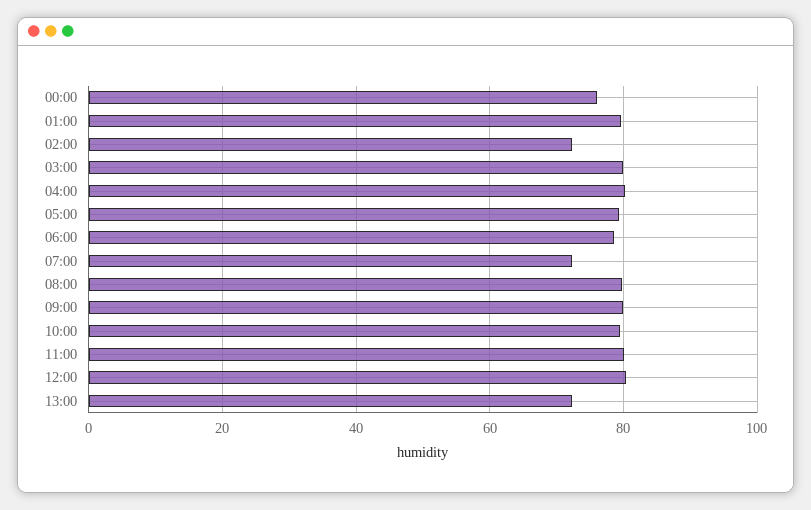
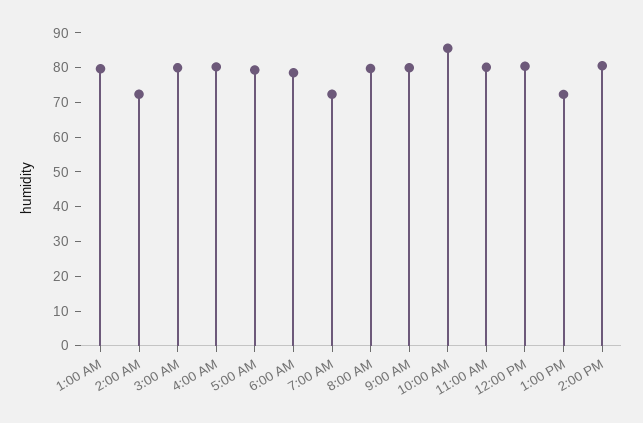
00:00: 76 -> none
10:00: 80 -> 85
2:00 PM: none -> 80

